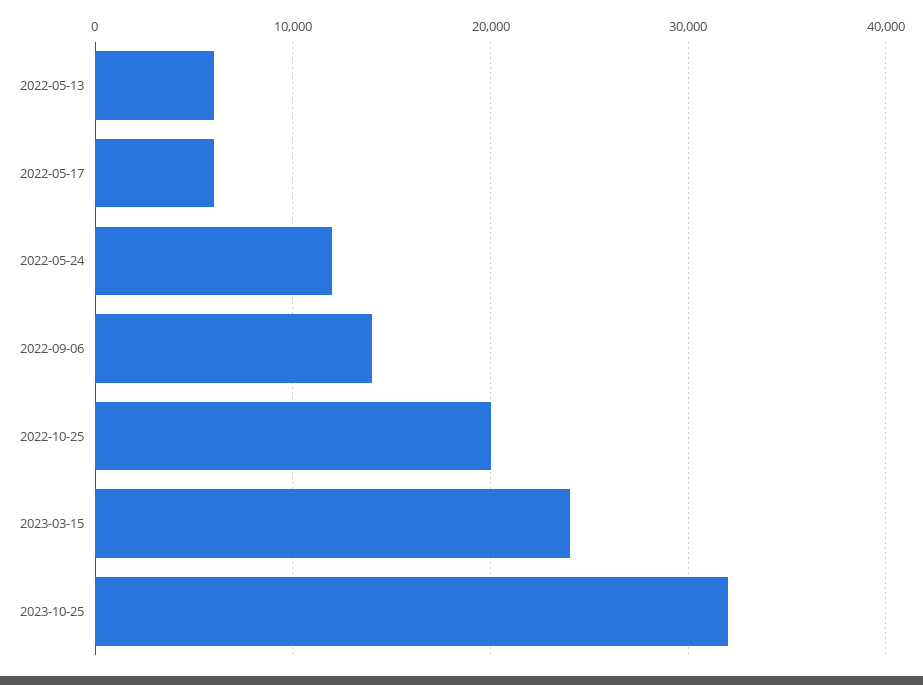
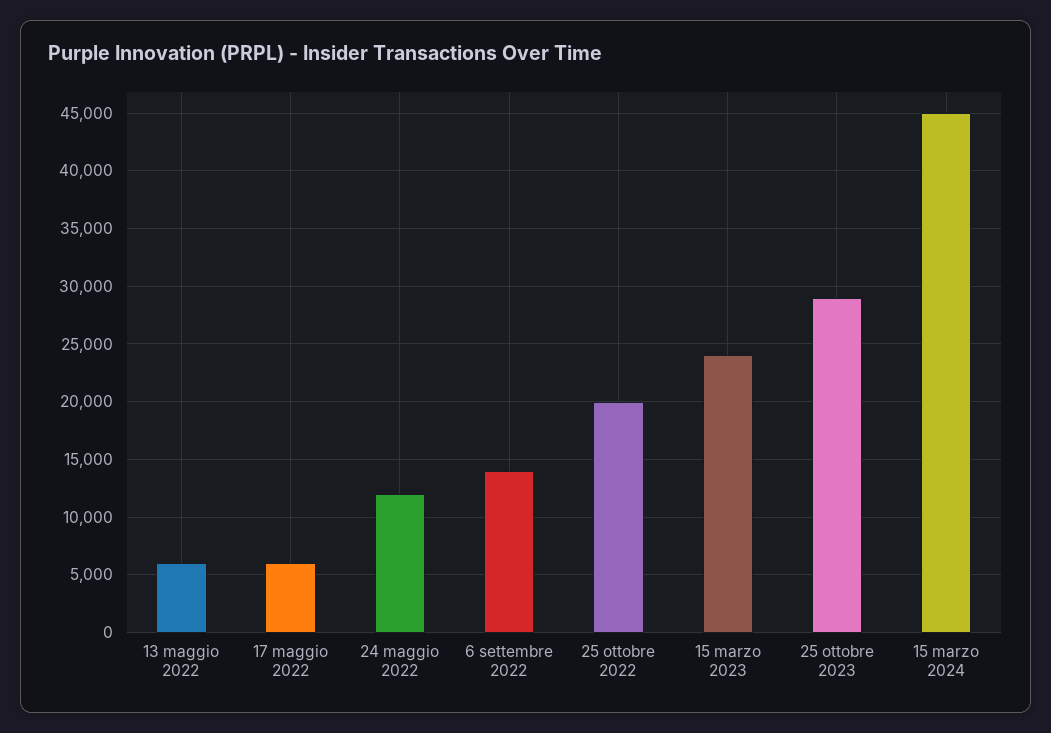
2023-10-25: 32000 -> 29000
15 marzo 2024: none -> 45000

